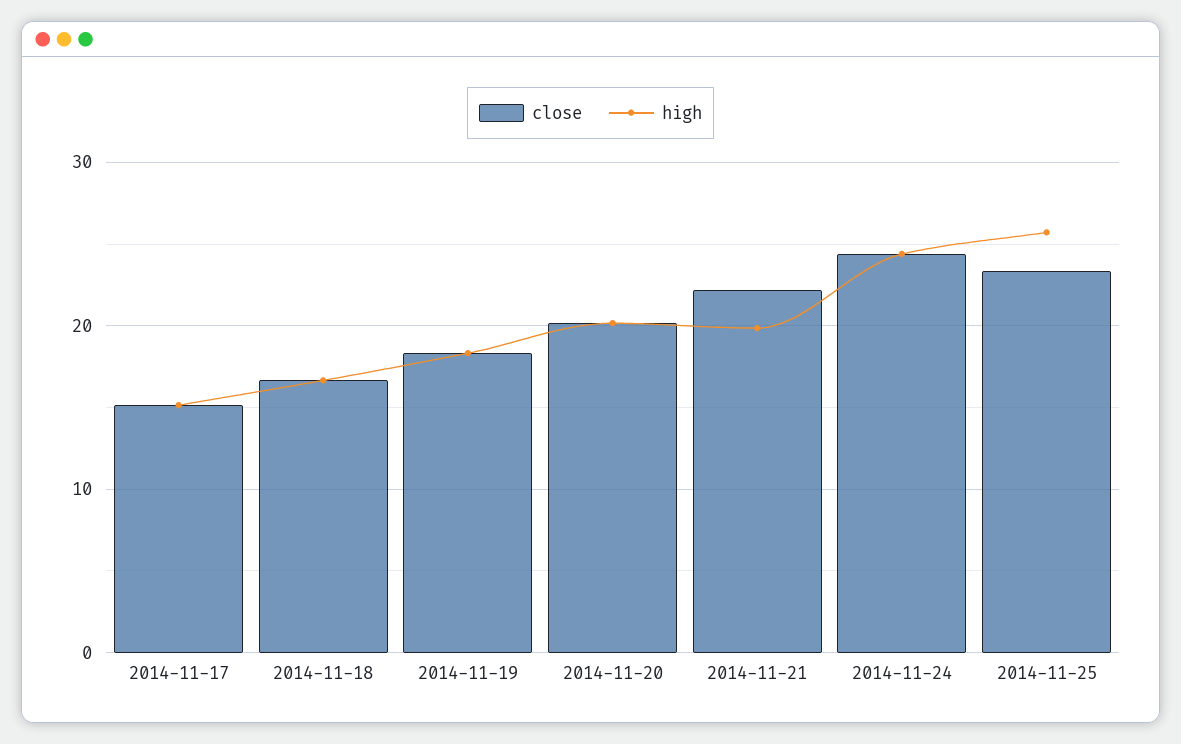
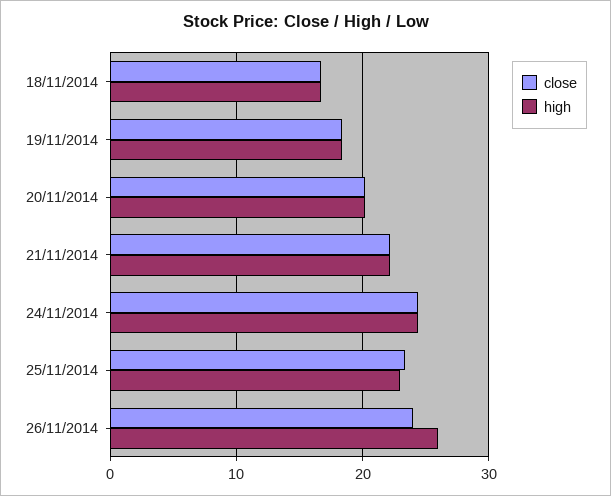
close, 2014-11-17: 15 -> none
high, 2014-11-17: 15 -> none
high, 2014-11-21: 20 -> 22
high, 2014-11-25: 26 -> 23
close, 26/11/2014: none -> 24
high, 26/11/2014: none -> 26

